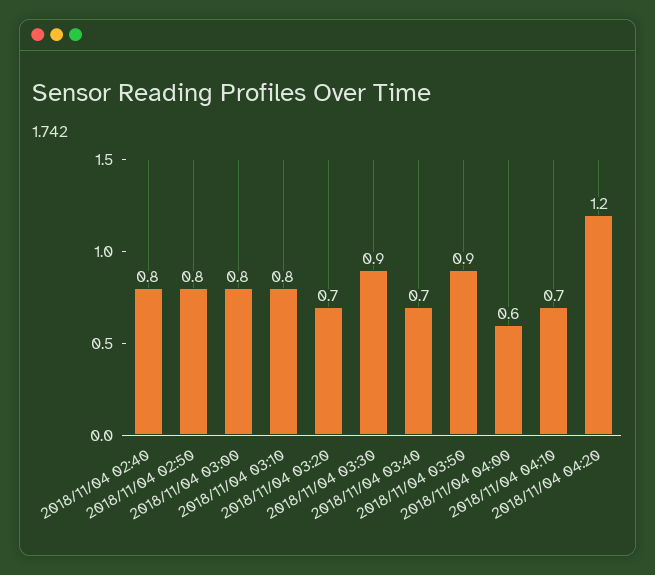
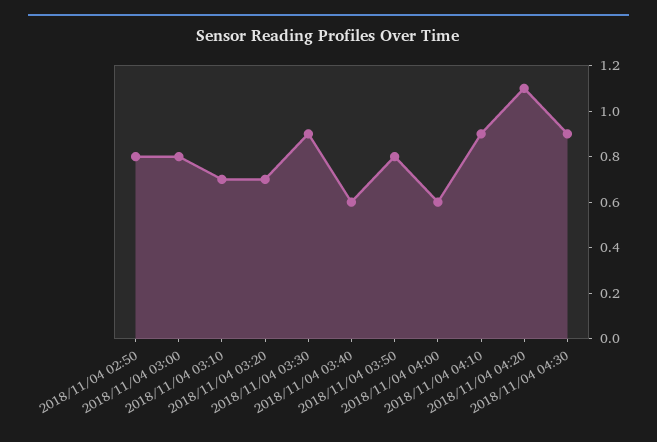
2018/11/04 02:40: 0.8 -> none
2018/11/04 03:10: 0.8 -> 0.7
2018/11/04 03:40: 0.7 -> 0.6
2018/11/04 03:50: 0.9 -> 0.8
2018/11/04 04:10: 0.7 -> 0.9
2018/11/04 04:20: 1.2 -> 1.1
2018/11/04 04:30: none -> 0.9

